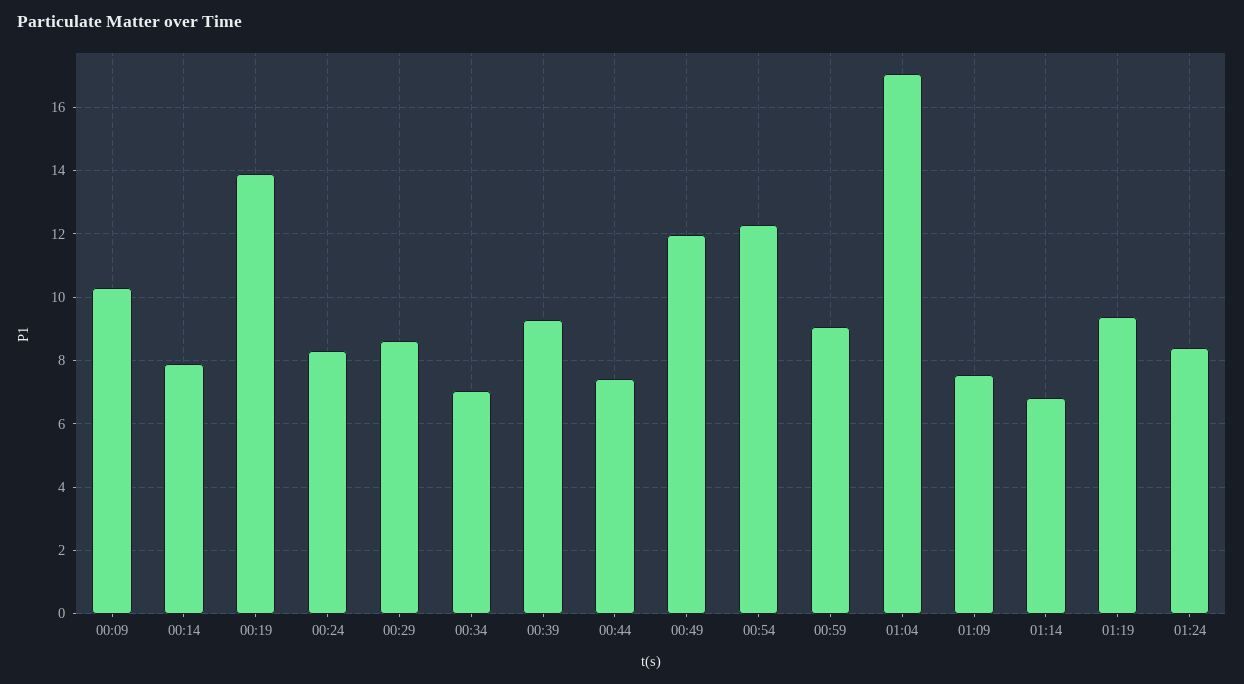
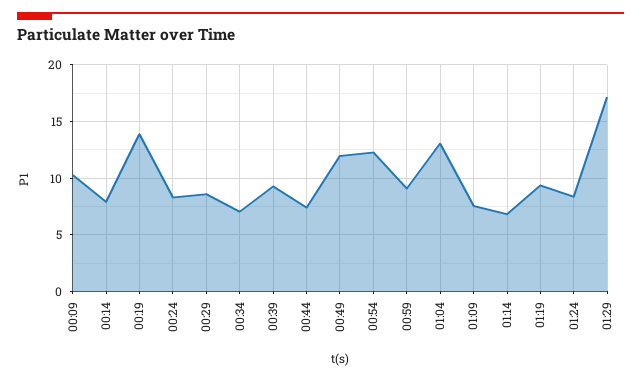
01:04: 17 -> 13
01:29: none -> 17

